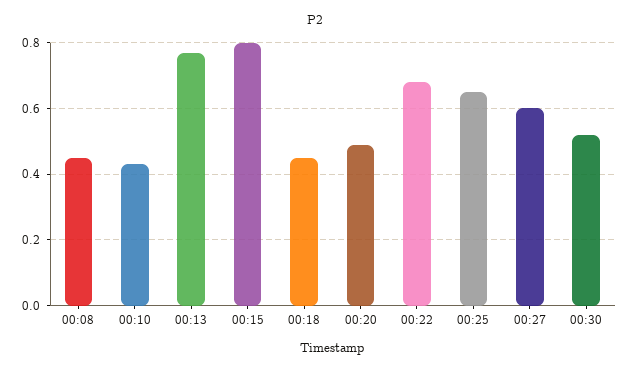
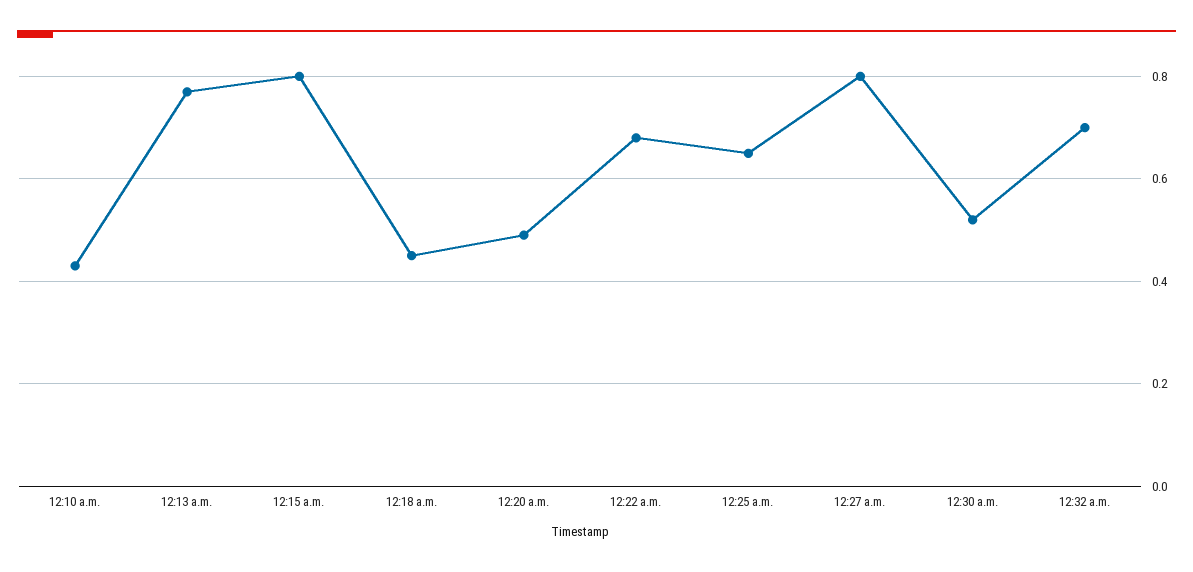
00:08: 0.45 -> none
00:27: 0.6 -> 0.8
12:32 a.m.: none -> 0.7

